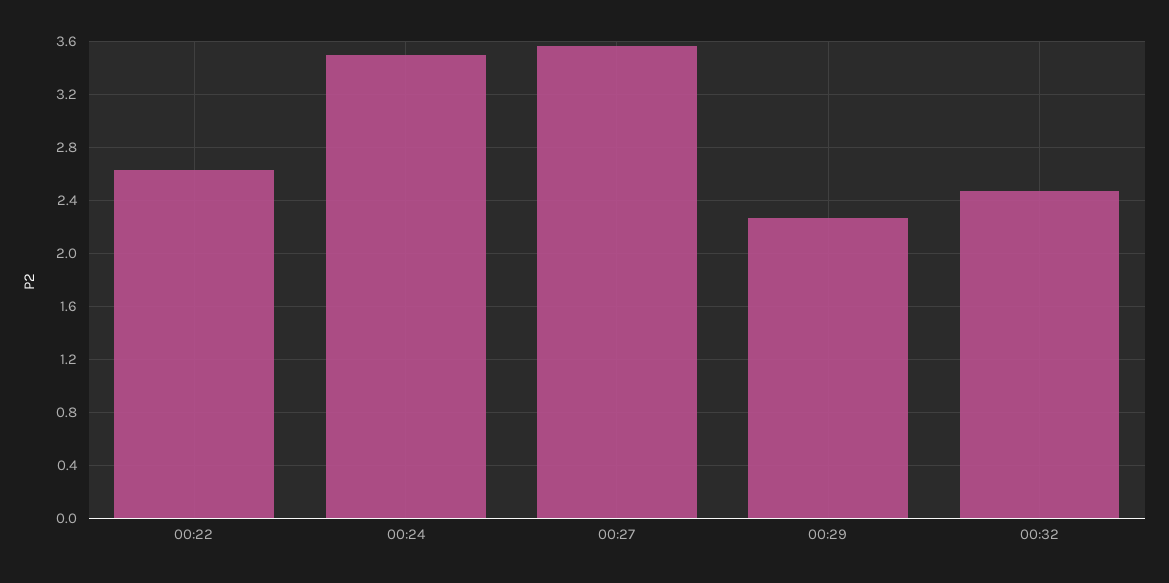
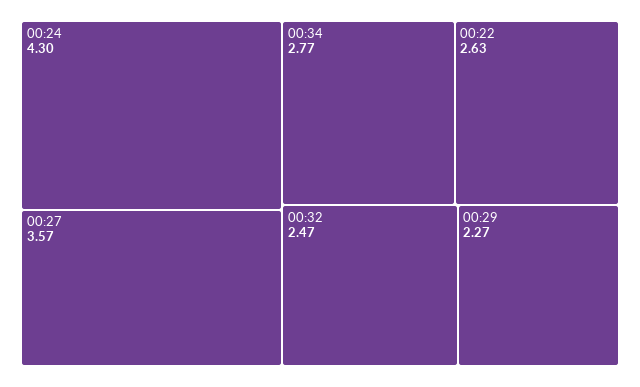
00:24: 3.5 -> 4.3
00:34: none -> 2.77

